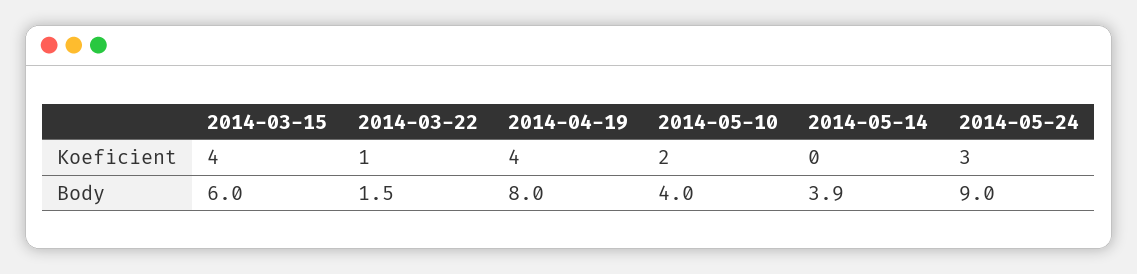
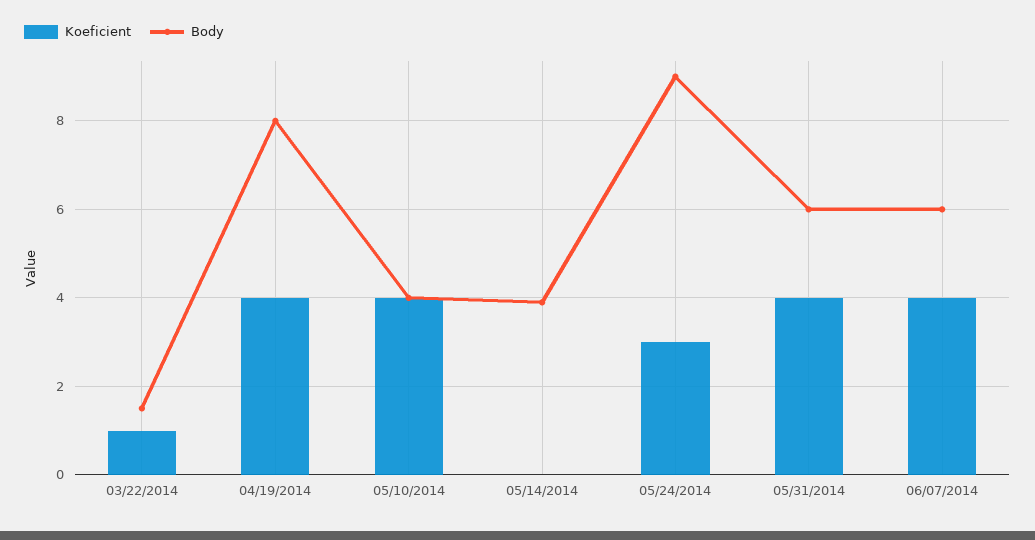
Koeficient, 2014-03-15: 4 -> none
Koeficient, 2014-05-10: 2 -> 4
Body, 2014-03-15: 6 -> none
Koeficient, 05/31/2014: none -> 4
Body, 05/31/2014: none -> 6
Koeficient, 06/07/2014: none -> 4
Body, 06/07/2014: none -> 6

